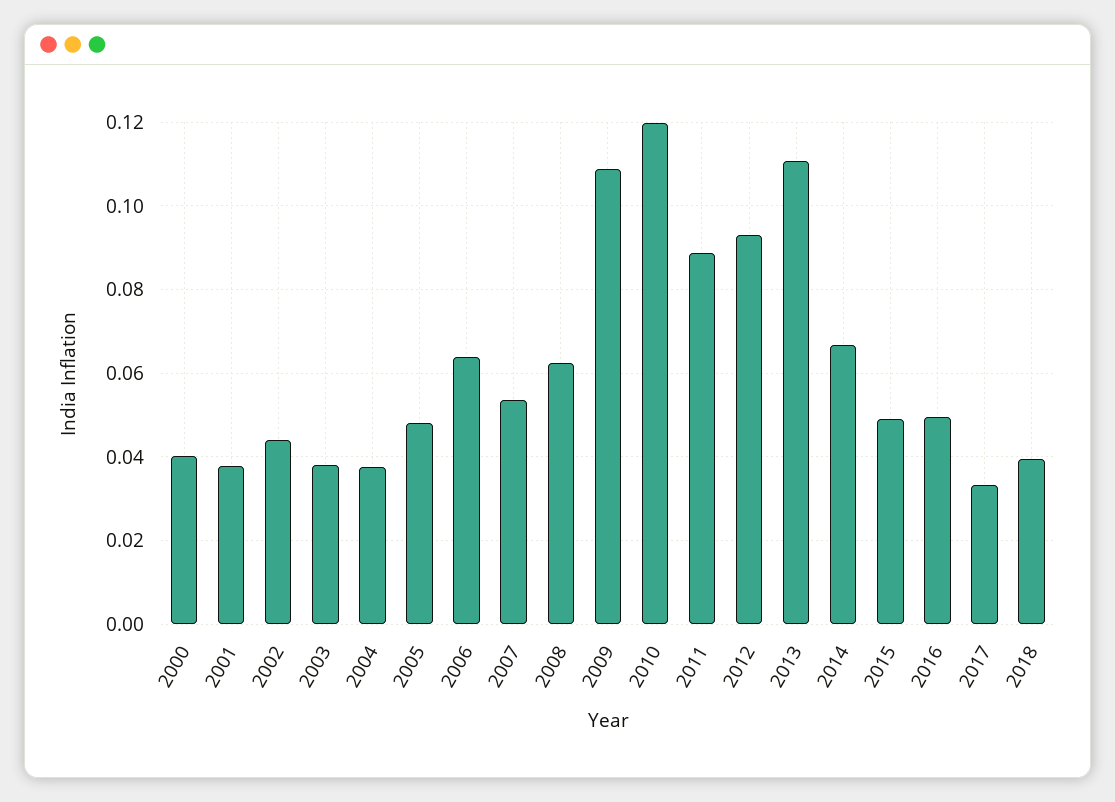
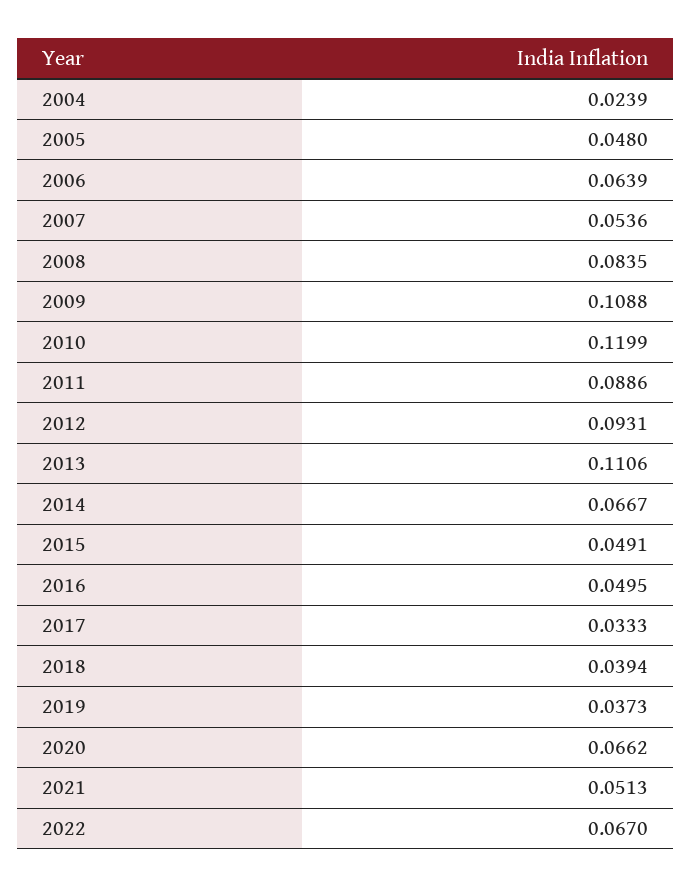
2000: 0.04 -> none
2001: 0.038 -> none
2002: 0.044 -> none
2003: 0.038 -> none
2004: 0.038 -> 0.0239
2008: 0.062 -> 0.0835
2019: none -> 0.0373
2020: none -> 0.0662
2021: none -> 0.0513
2022: none -> 0.067

